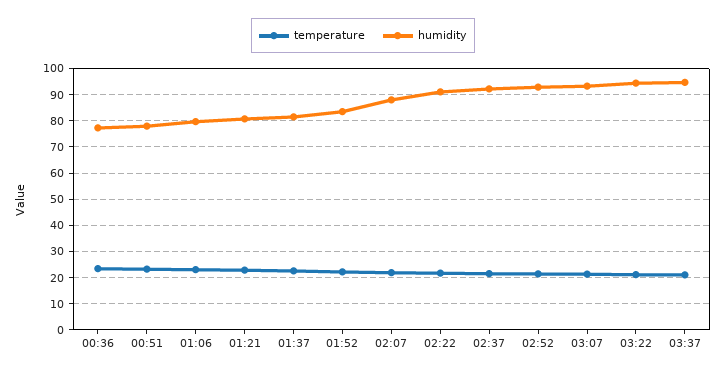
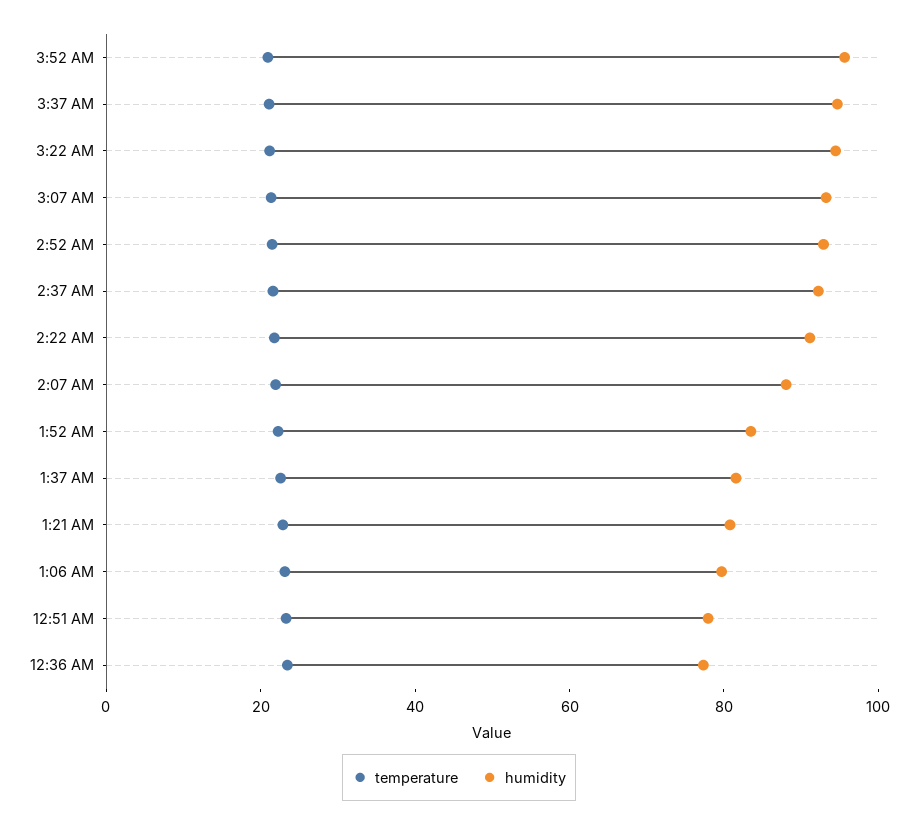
temperature, 3:52 AM: none -> 20
humidity, 3:52 AM: none -> 95

